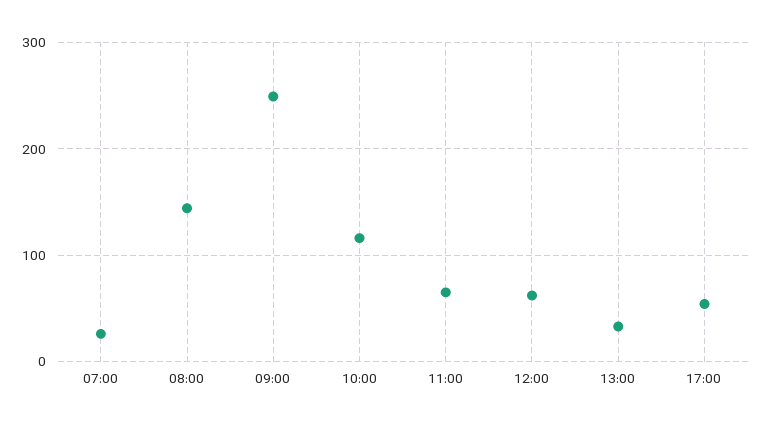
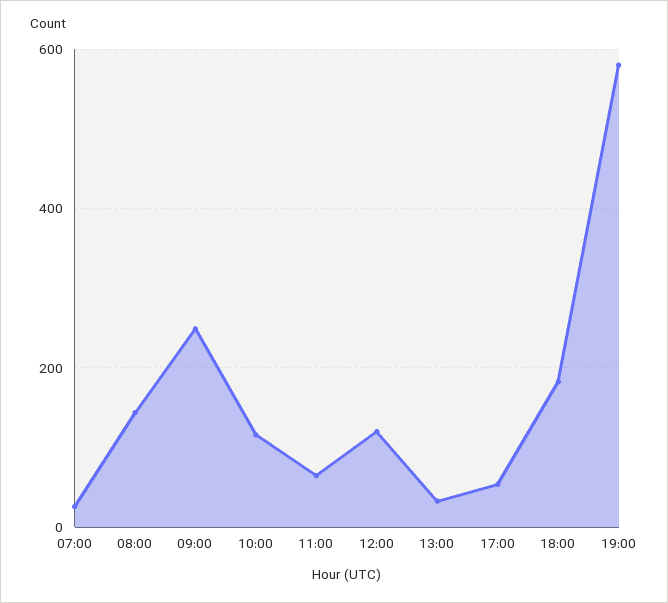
12:00: 60 -> 120
18:00: none -> 180
19:00: none -> 580

